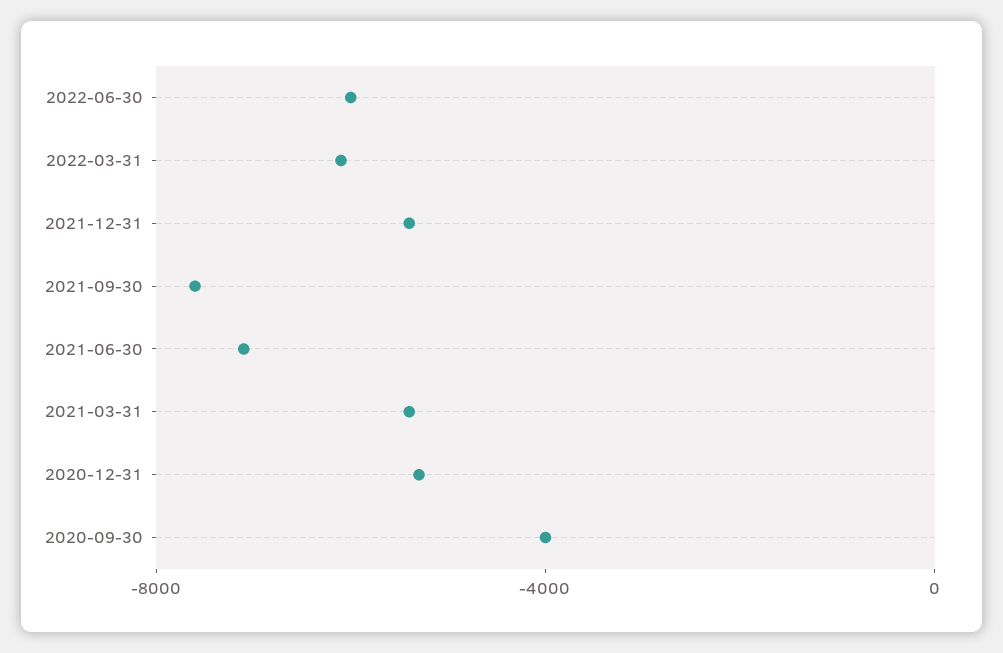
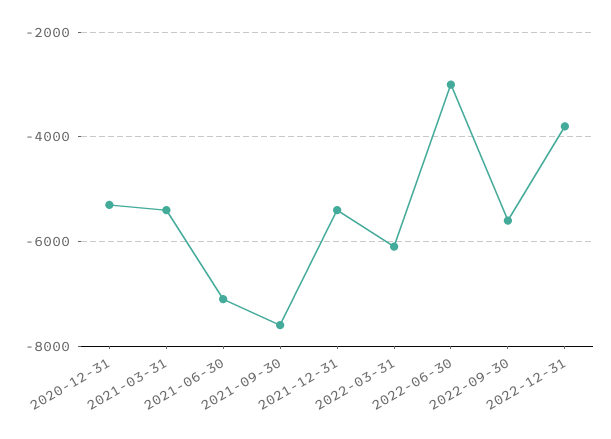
2022-06-30: -6000 -> -3000
2020-09-30: -4000 -> none
2022-09-30: none -> -5600
2022-12-31: none -> -3800

